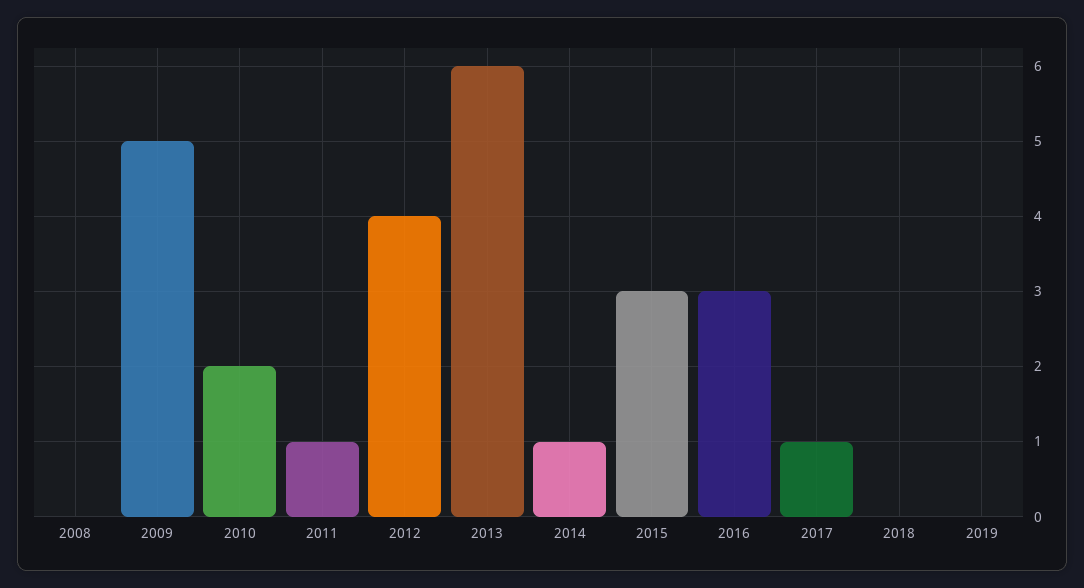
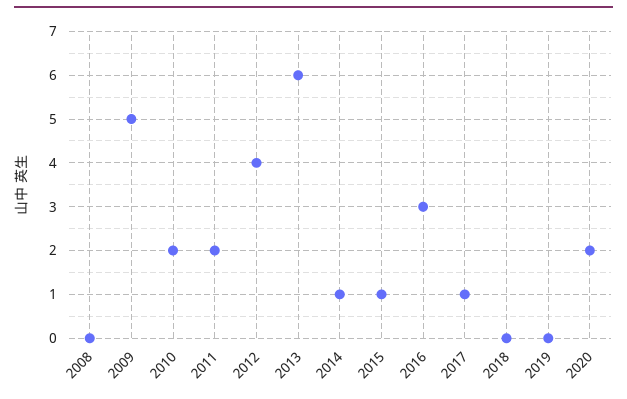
2011: 1 -> 2
2015: 3 -> 1
2020: none -> 2

